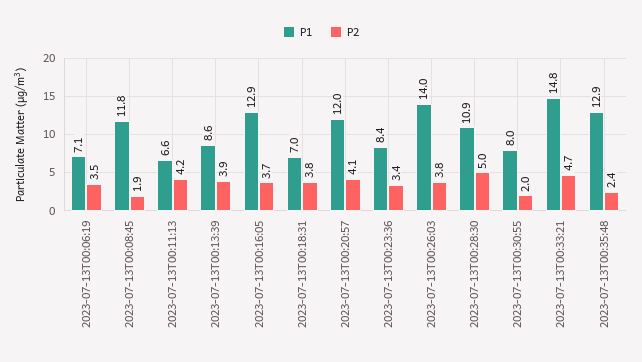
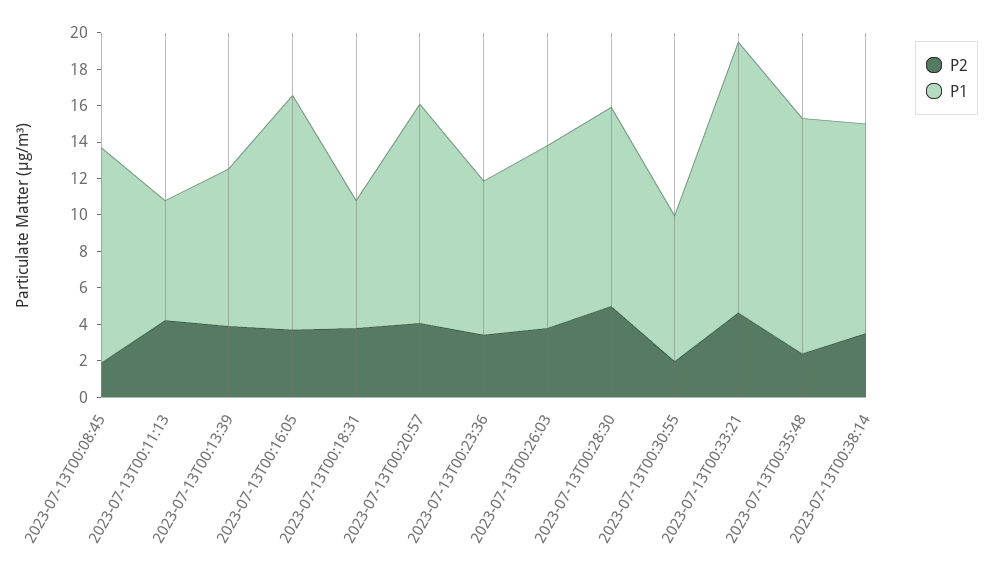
P1, 2023-07-13T00:06:19: 7.1 -> none
P2, 2023-07-13T00:06:19: 3.5 -> none
P1, 2023-07-13T00:26:03: 14 -> 10
P2, 2023-07-13T00:38:14: none -> 3.5
P1, 2023-07-13T00:38:14: none -> 11.5

